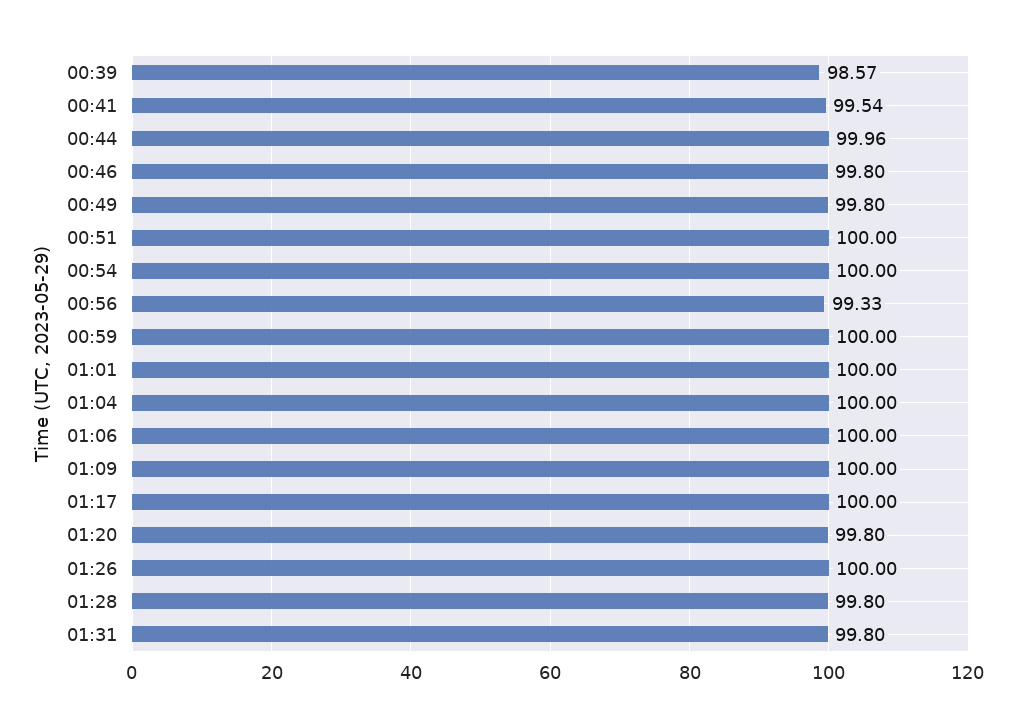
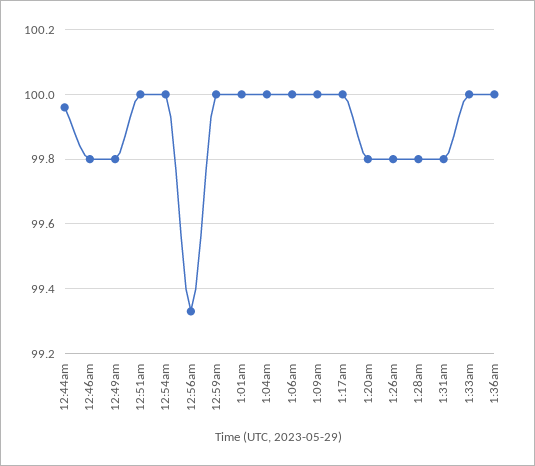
00:39: 98.57 -> none
00:41: 99.54 -> none
01:26: 100 -> 99.8
1:33am: none -> 100
1:36am: none -> 100

